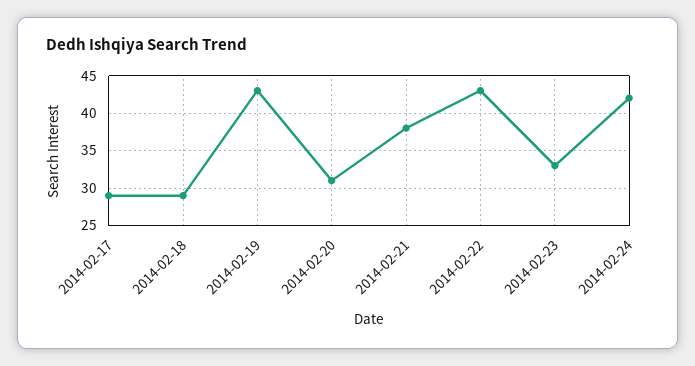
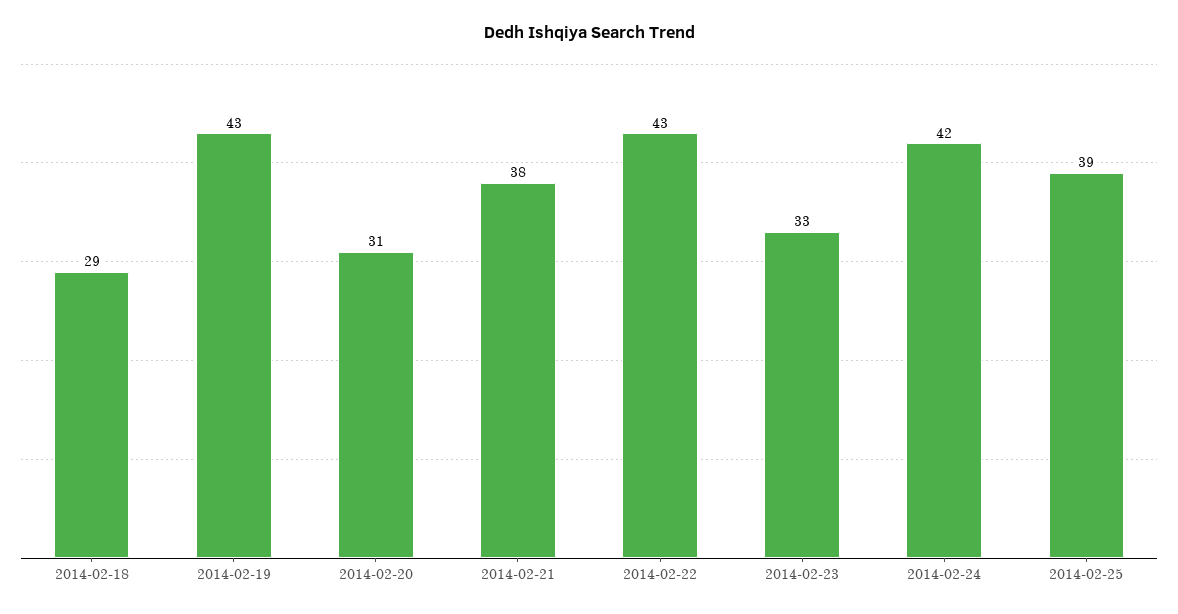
2014-02-17: 29 -> none
2014-02-25: none -> 39

